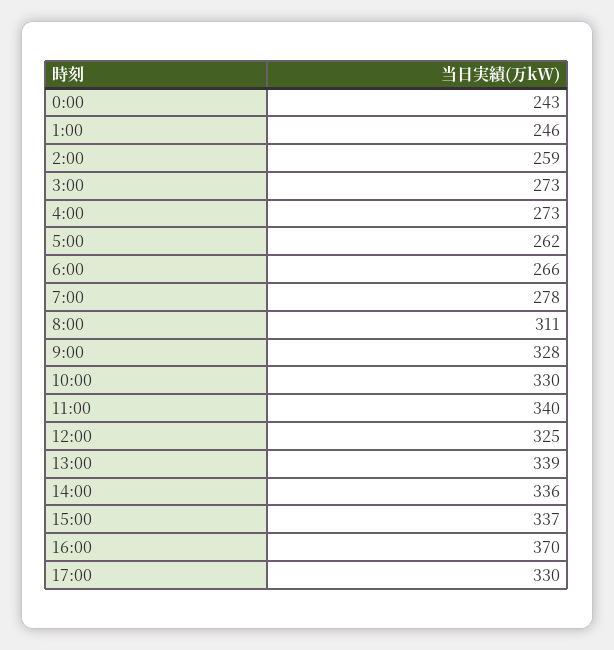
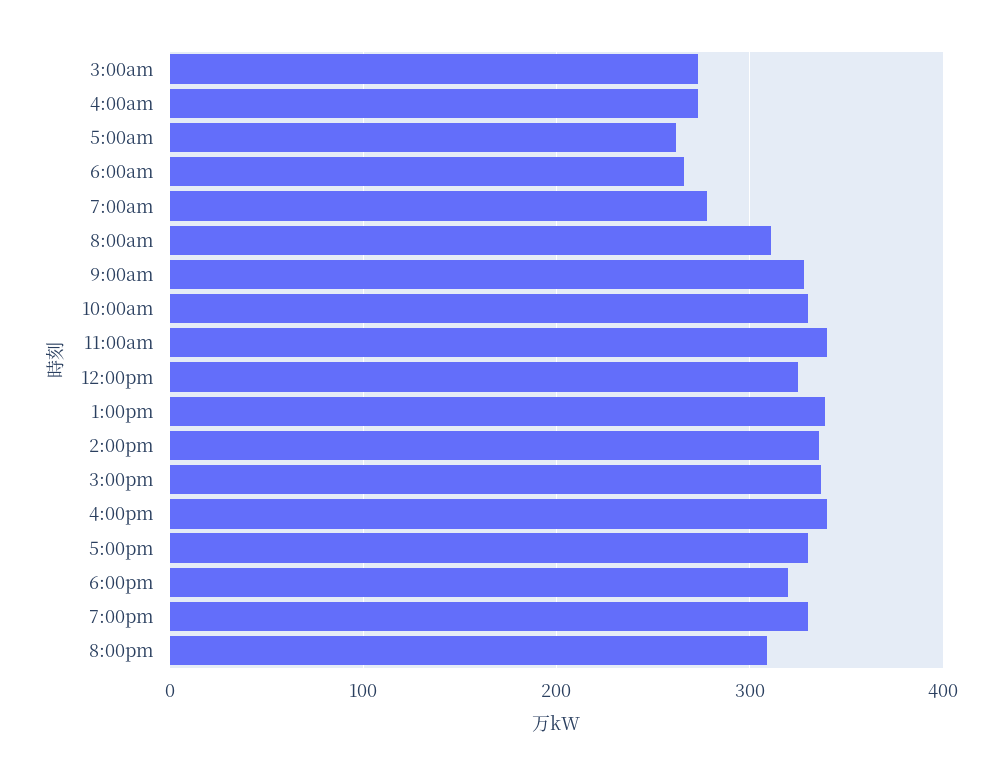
0:00: 243 -> none
1:00: 246 -> none
2:00: 259 -> none
16:00: 370 -> 340
6:00pm: none -> 320
7:00pm: none -> 330
8:00pm: none -> 310

